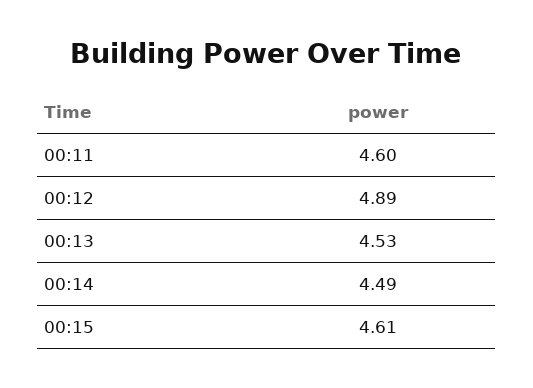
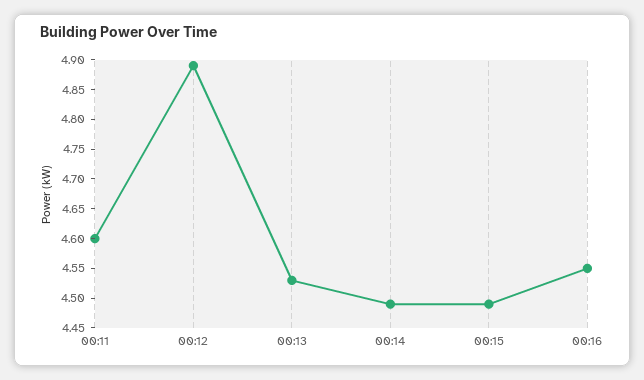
00:15: 4.61 -> 4.5
00:16: none -> 4.55

